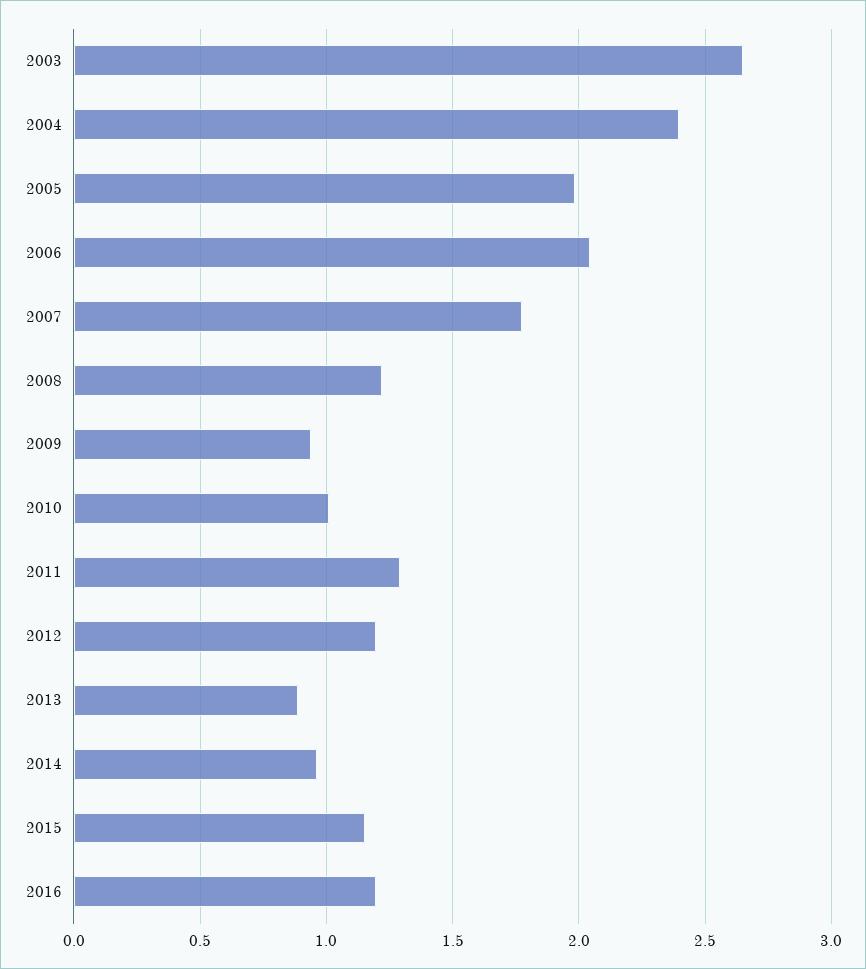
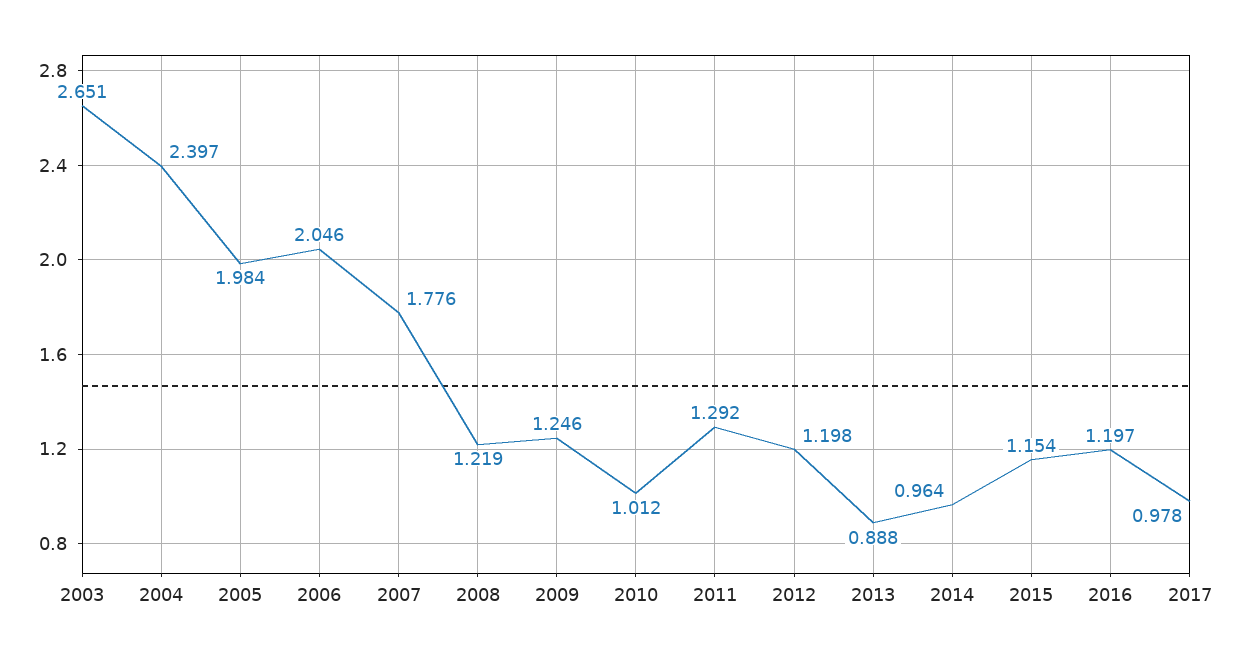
2009: 0.95 -> 1.246
2017: none -> 0.978

